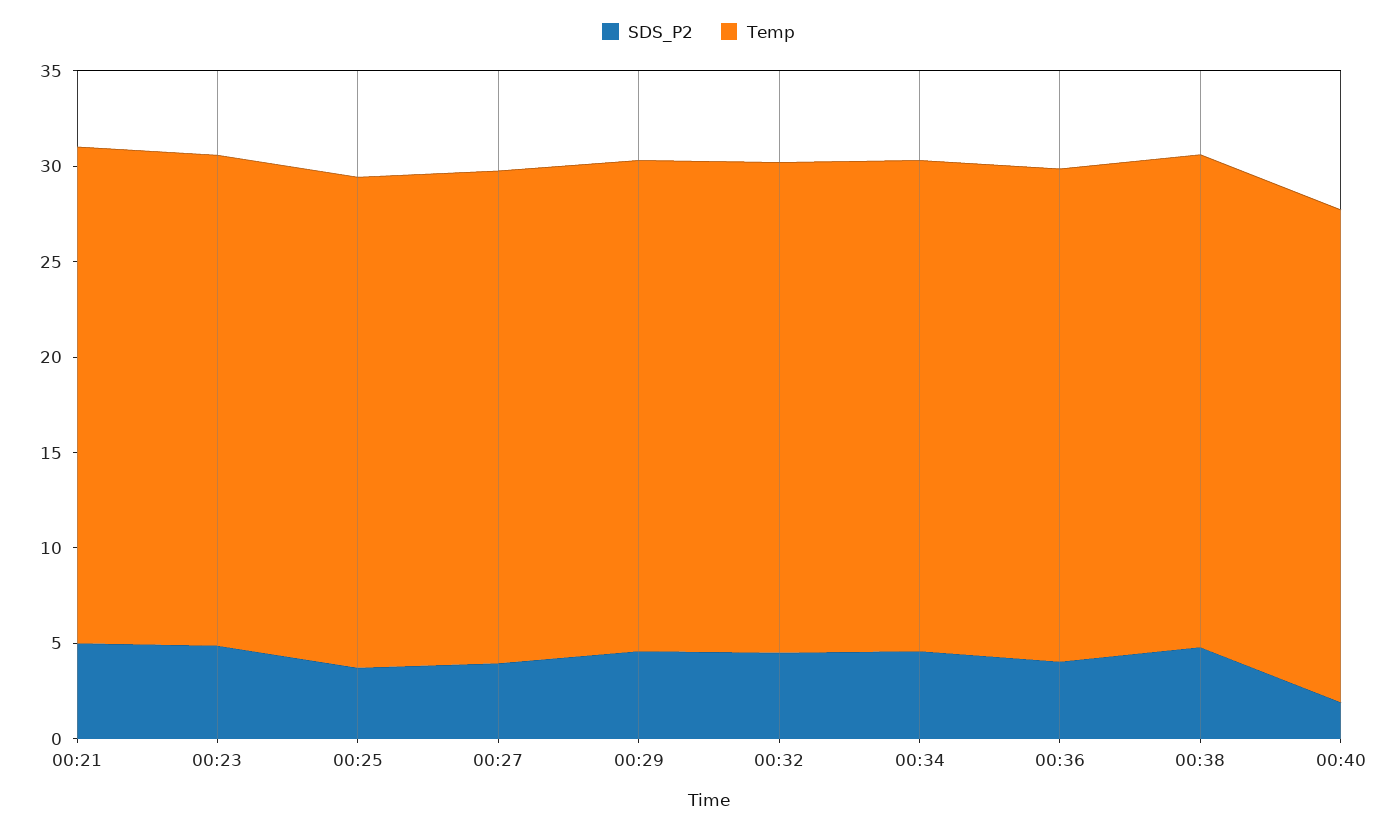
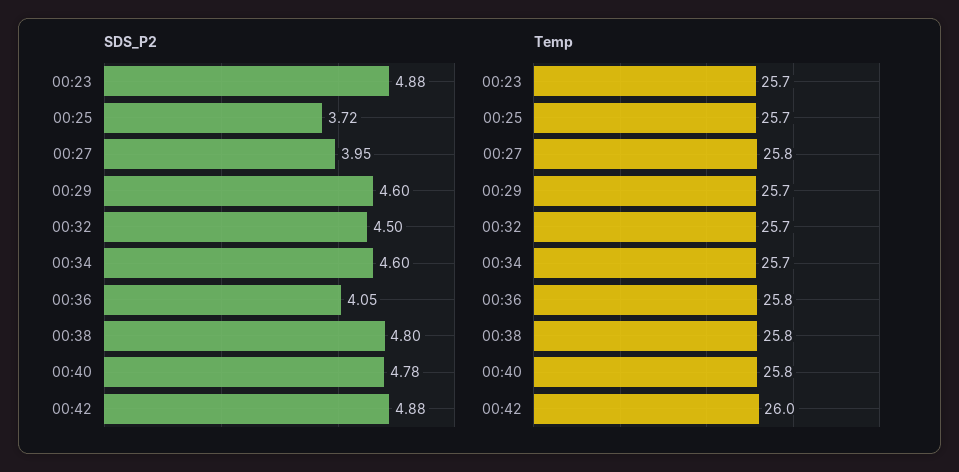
SDS_P2, 00:21: 5 -> none
Temp, 00:21: 26 -> none
SDS_P2, 00:40: 2 -> 4.78
SDS_P2, 00:42: none -> 4.88
Temp, 00:42: none -> 26

